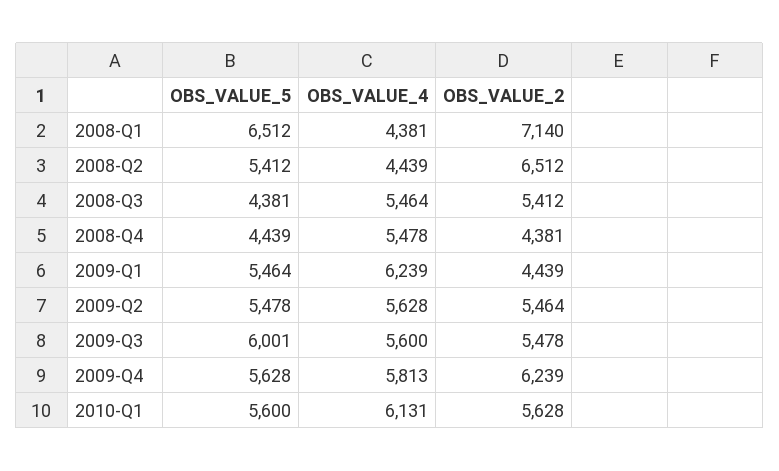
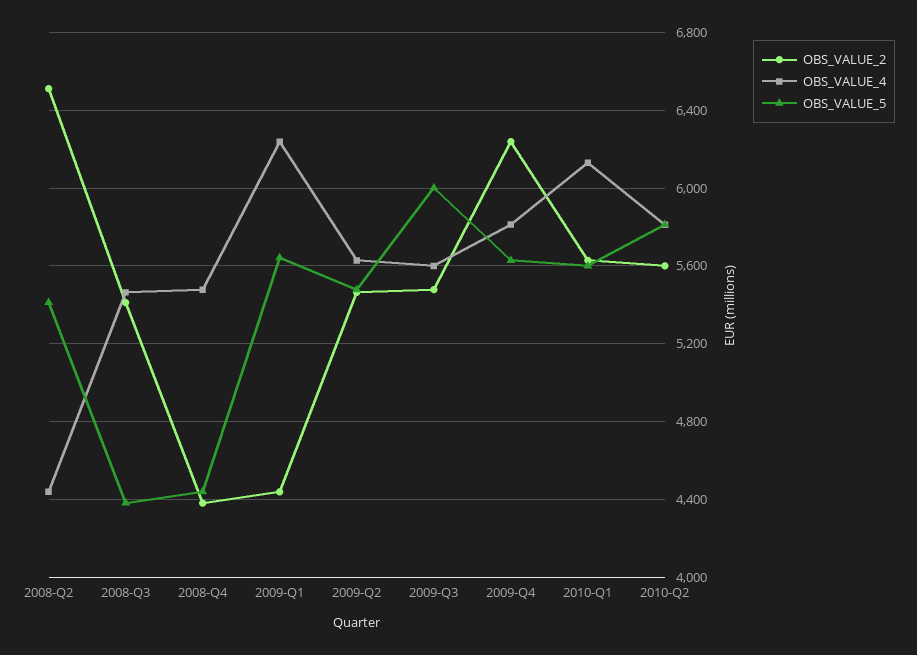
OBS_VALUE_5, 2008-Q1: 6512 -> none
OBS_VALUE_4, 2008-Q1: 4381 -> none
OBS_VALUE_2, 2008-Q1: 7140 -> none
OBS_VALUE_5, 2009-Q1: 5464 -> 5650
OBS_VALUE_2, 2010-Q2: none -> 5600
OBS_VALUE_4, 2010-Q2: none -> 5800
OBS_VALUE_5, 2010-Q2: none -> 5800

